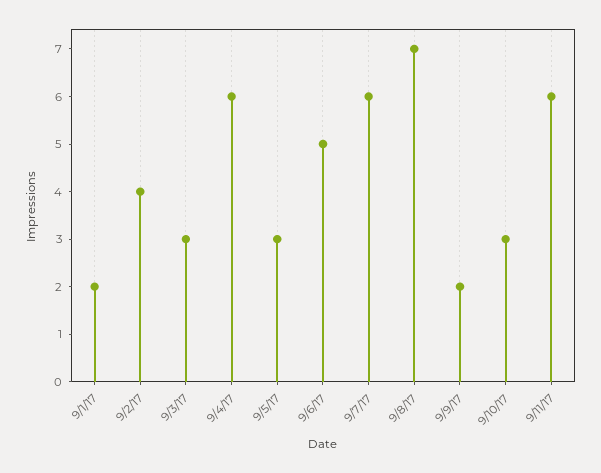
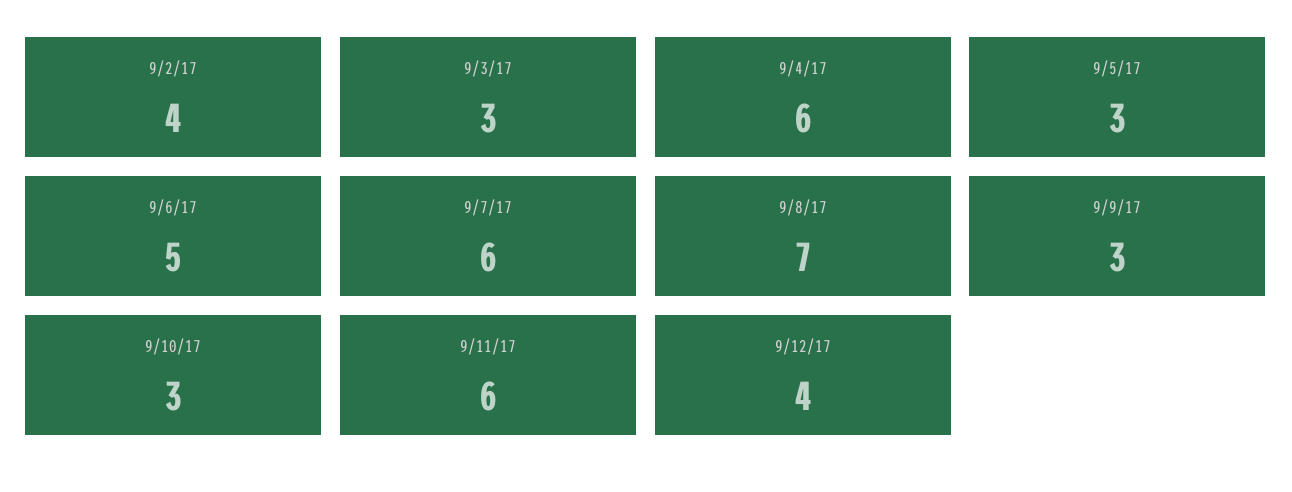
9/1/17: 2 -> none
9/9/17: 2 -> 3
9/12/17: none -> 4

